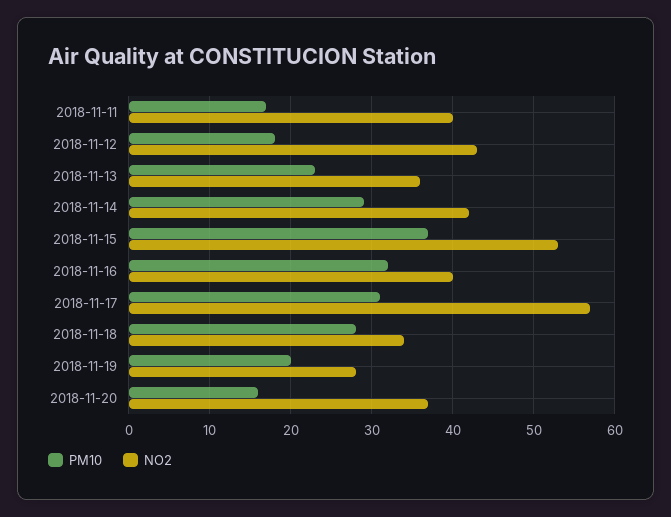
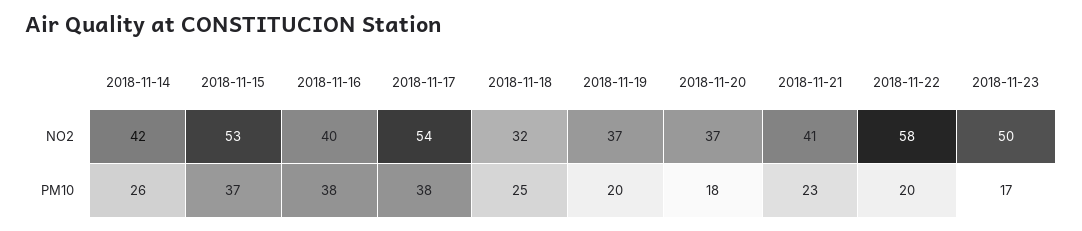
PM10, 2018-11-11: 17 -> none
NO2, 2018-11-11: 40 -> none
PM10, 2018-11-12: 18 -> none
NO2, 2018-11-12: 43 -> none
PM10, 2018-11-13: 23 -> none
NO2, 2018-11-13: 36 -> none
PM10, 2018-11-14: 29 -> 26
PM10, 2018-11-16: 32 -> 38
PM10, 2018-11-17: 31 -> 38
NO2, 2018-11-17: 57 -> 54
PM10, 2018-11-18: 28 -> 25
NO2, 2018-11-18: 34 -> 32
NO2, 2018-11-19: 28 -> 37
PM10, 2018-11-20: 16 -> 18
NO2, 2018-11-21: none -> 41
NO2, 2018-11-22: none -> 58
NO2, 2018-11-23: none -> 50
PM10, 2018-11-21: none -> 23
PM10, 2018-11-22: none -> 20
PM10, 2018-11-23: none -> 17

